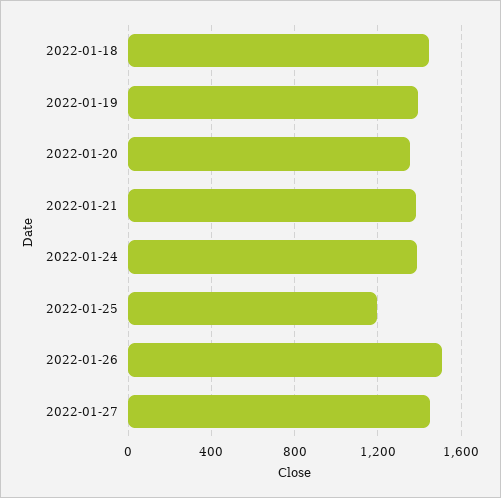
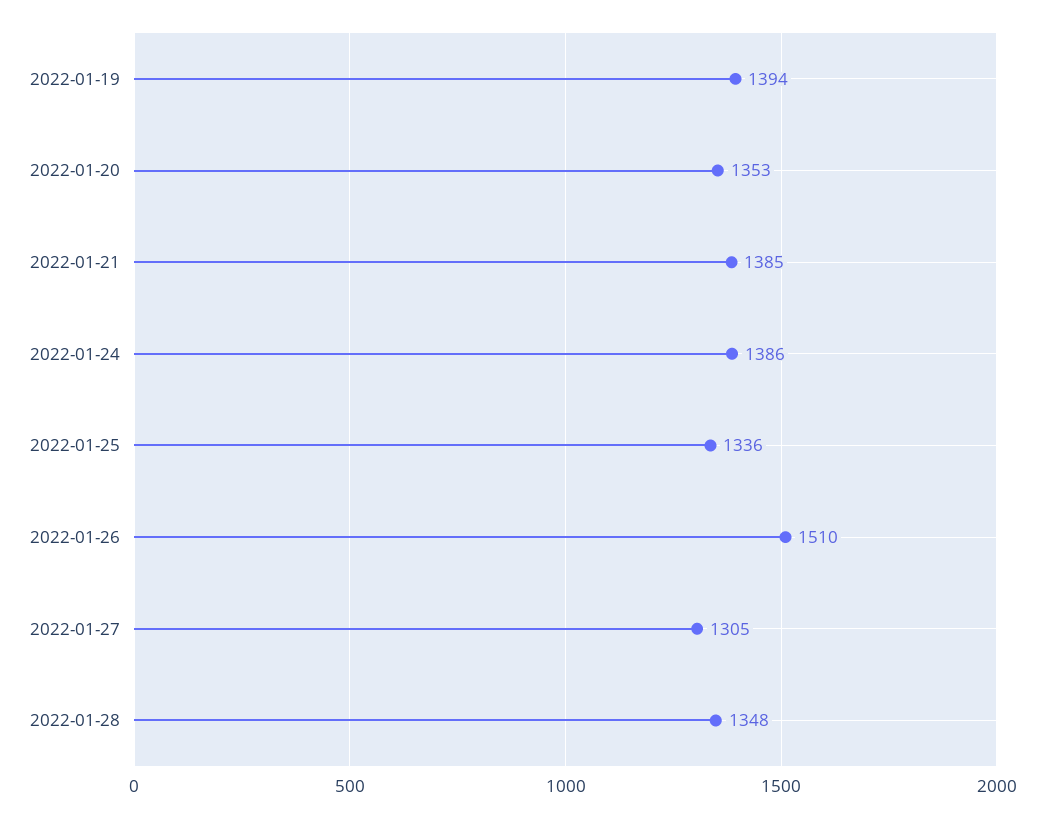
2022-01-18: 1450 -> none
2022-01-25: 1200 -> 1336
2022-01-27: 1450 -> 1305
2022-01-28: none -> 1348

